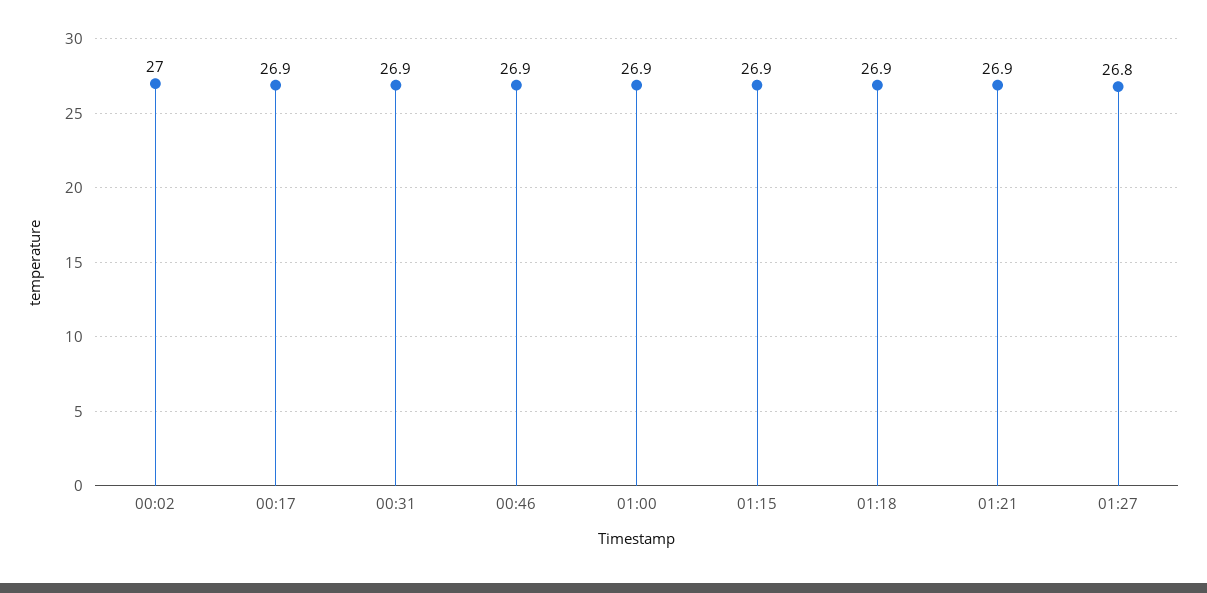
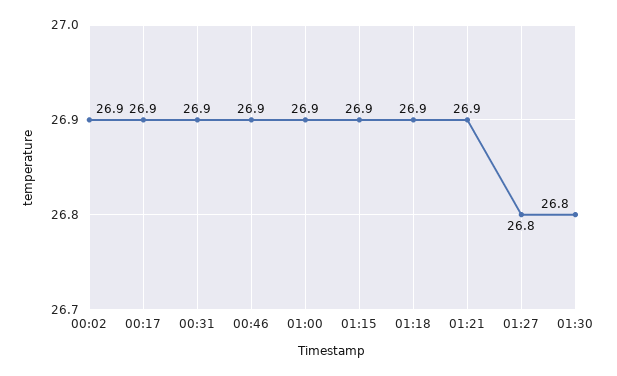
00:02: 27 -> 26.9
01:30: none -> 26.8

